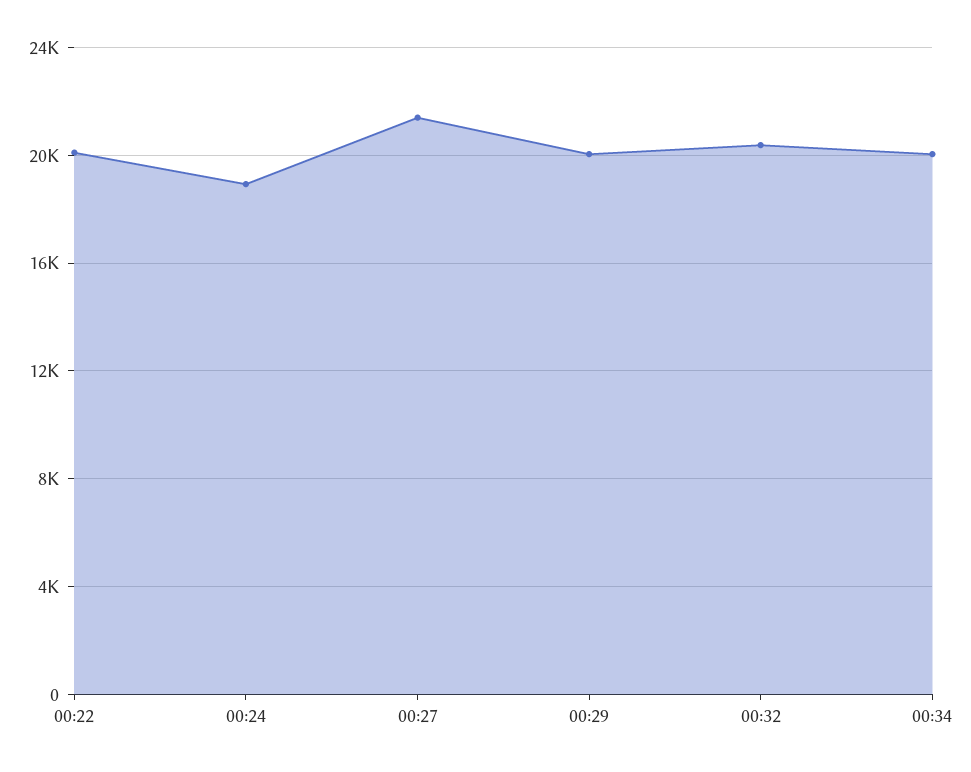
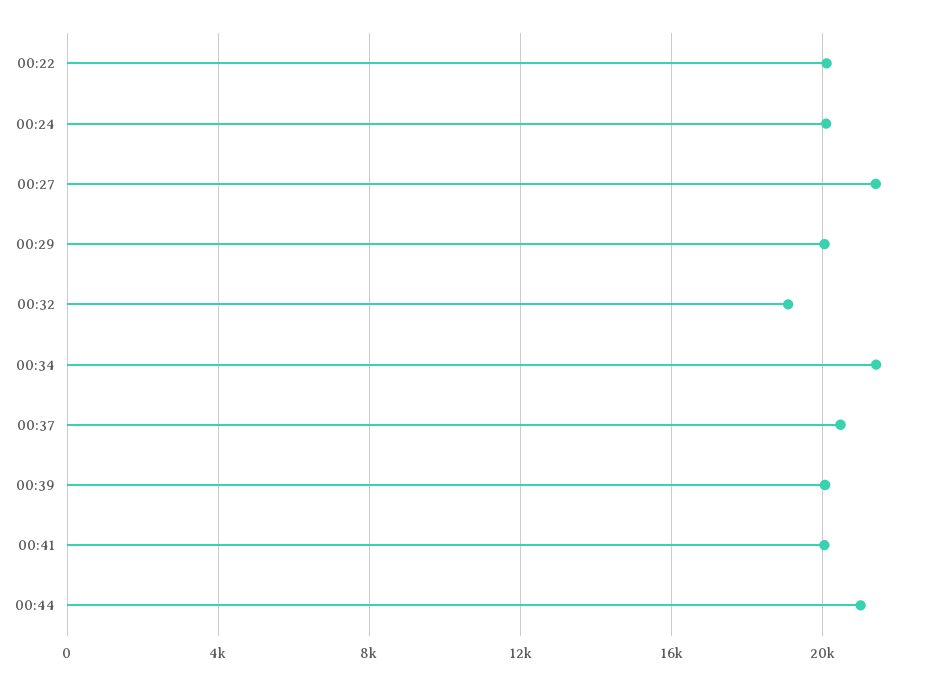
00:24: 19000 -> 20000
00:32: 20500 -> 19000
00:34: 20000 -> 21500
00:37: none -> 20500
00:39: none -> 20000
00:41: none -> 20000
00:44: none -> 21000

